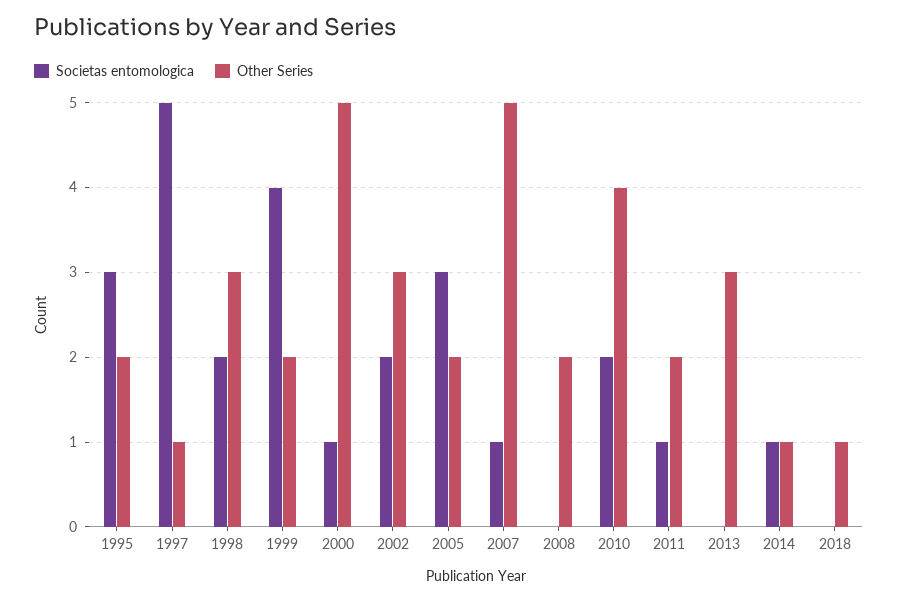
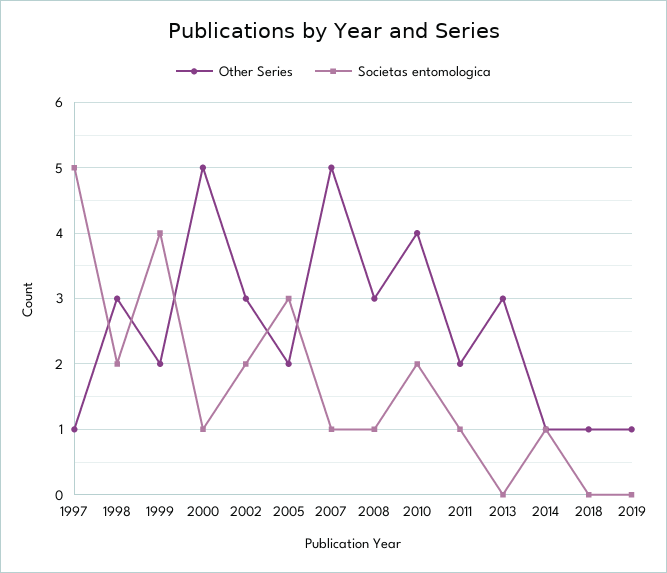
Societas entomologica, 1995: 3 -> none
Other Series, 1995: 2 -> none
Societas entomologica, 2008: 0 -> 1
Other Series, 2008: 2 -> 3
Other Series, 2019: none -> 1
Societas entomologica, 2019: none -> 0

